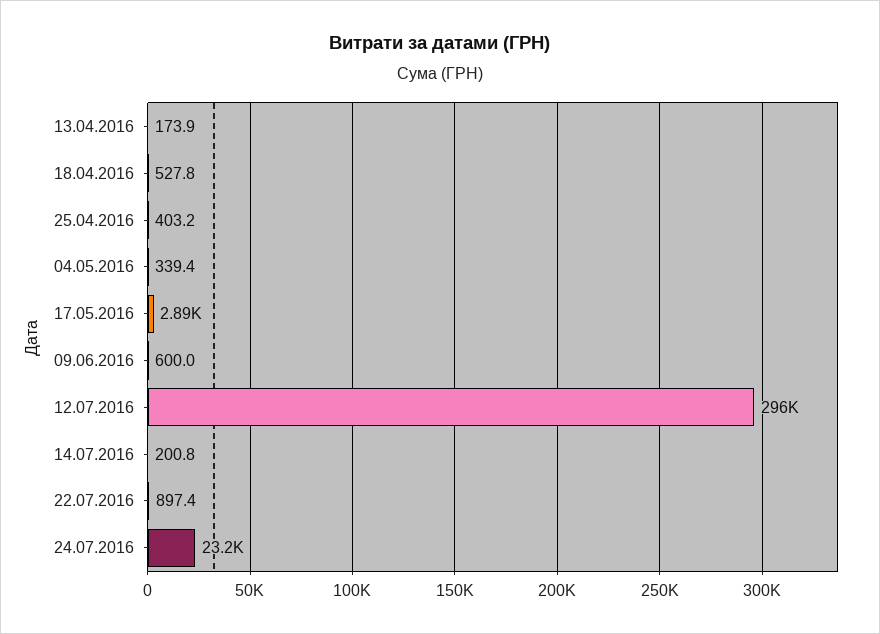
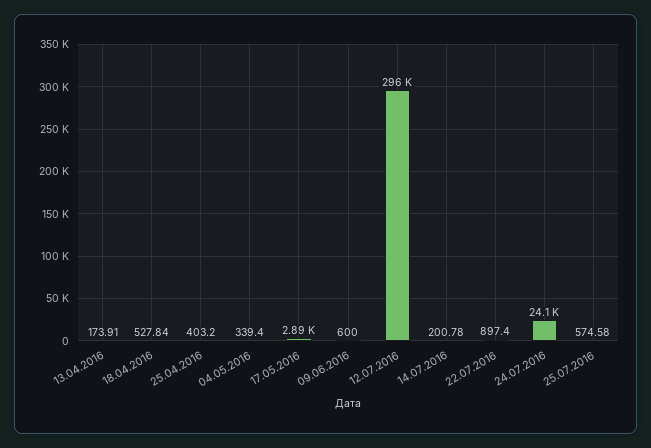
24.07.2016: 23200 -> 24100
25.07.2016: none -> 574.58

